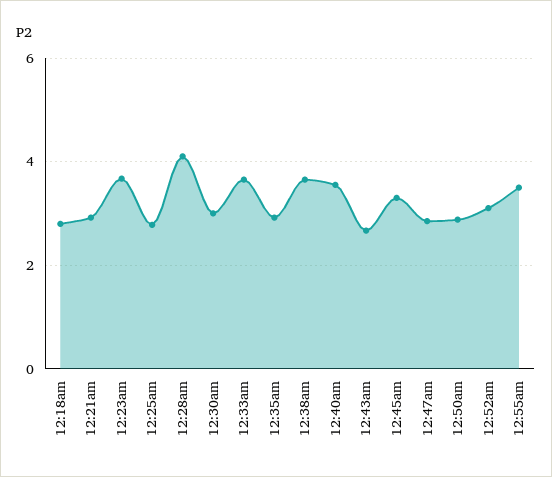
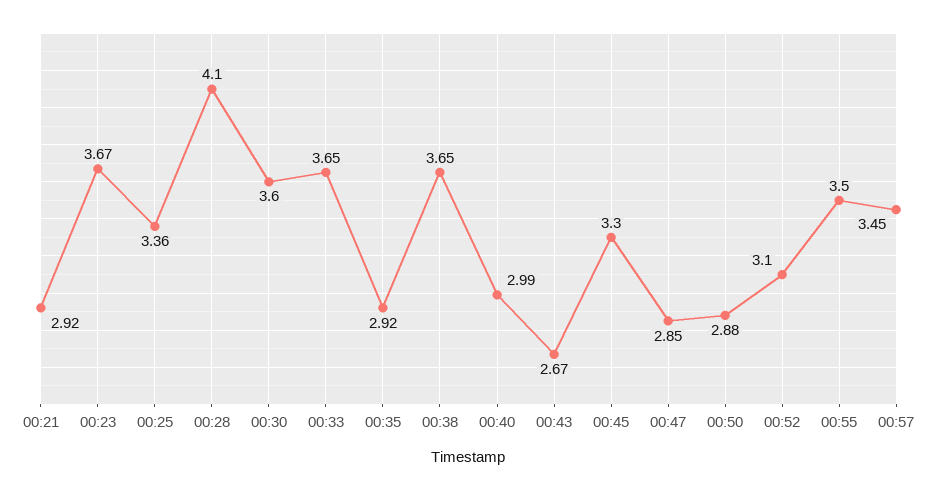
12:18am: 2.8 -> none
12:25am: 2.8 -> 3.36
12:30am: 3 -> 3.6
12:40am: 3.6 -> 2.99
00:57: none -> 3.45

